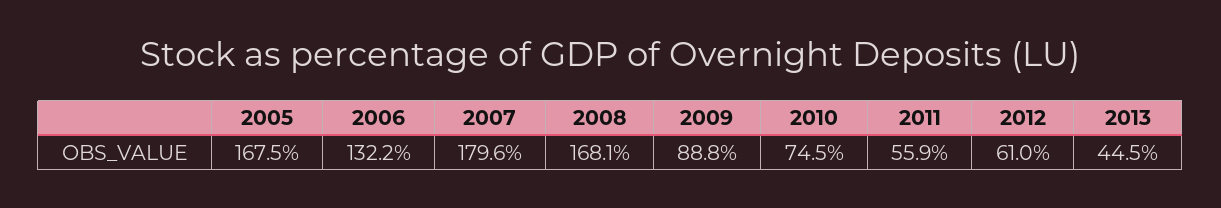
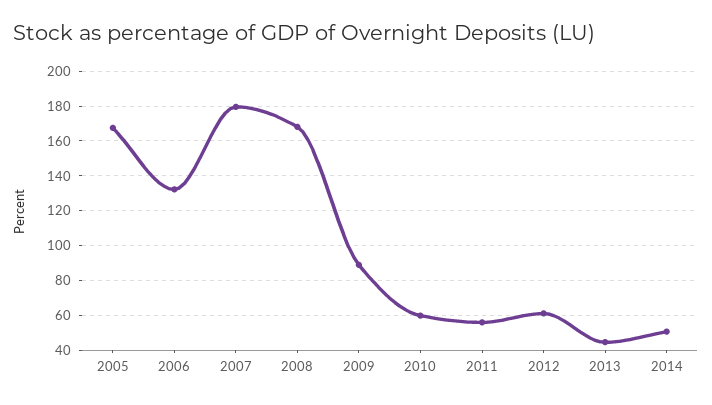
2010: 74.5 -> 60
2014: none -> 50

